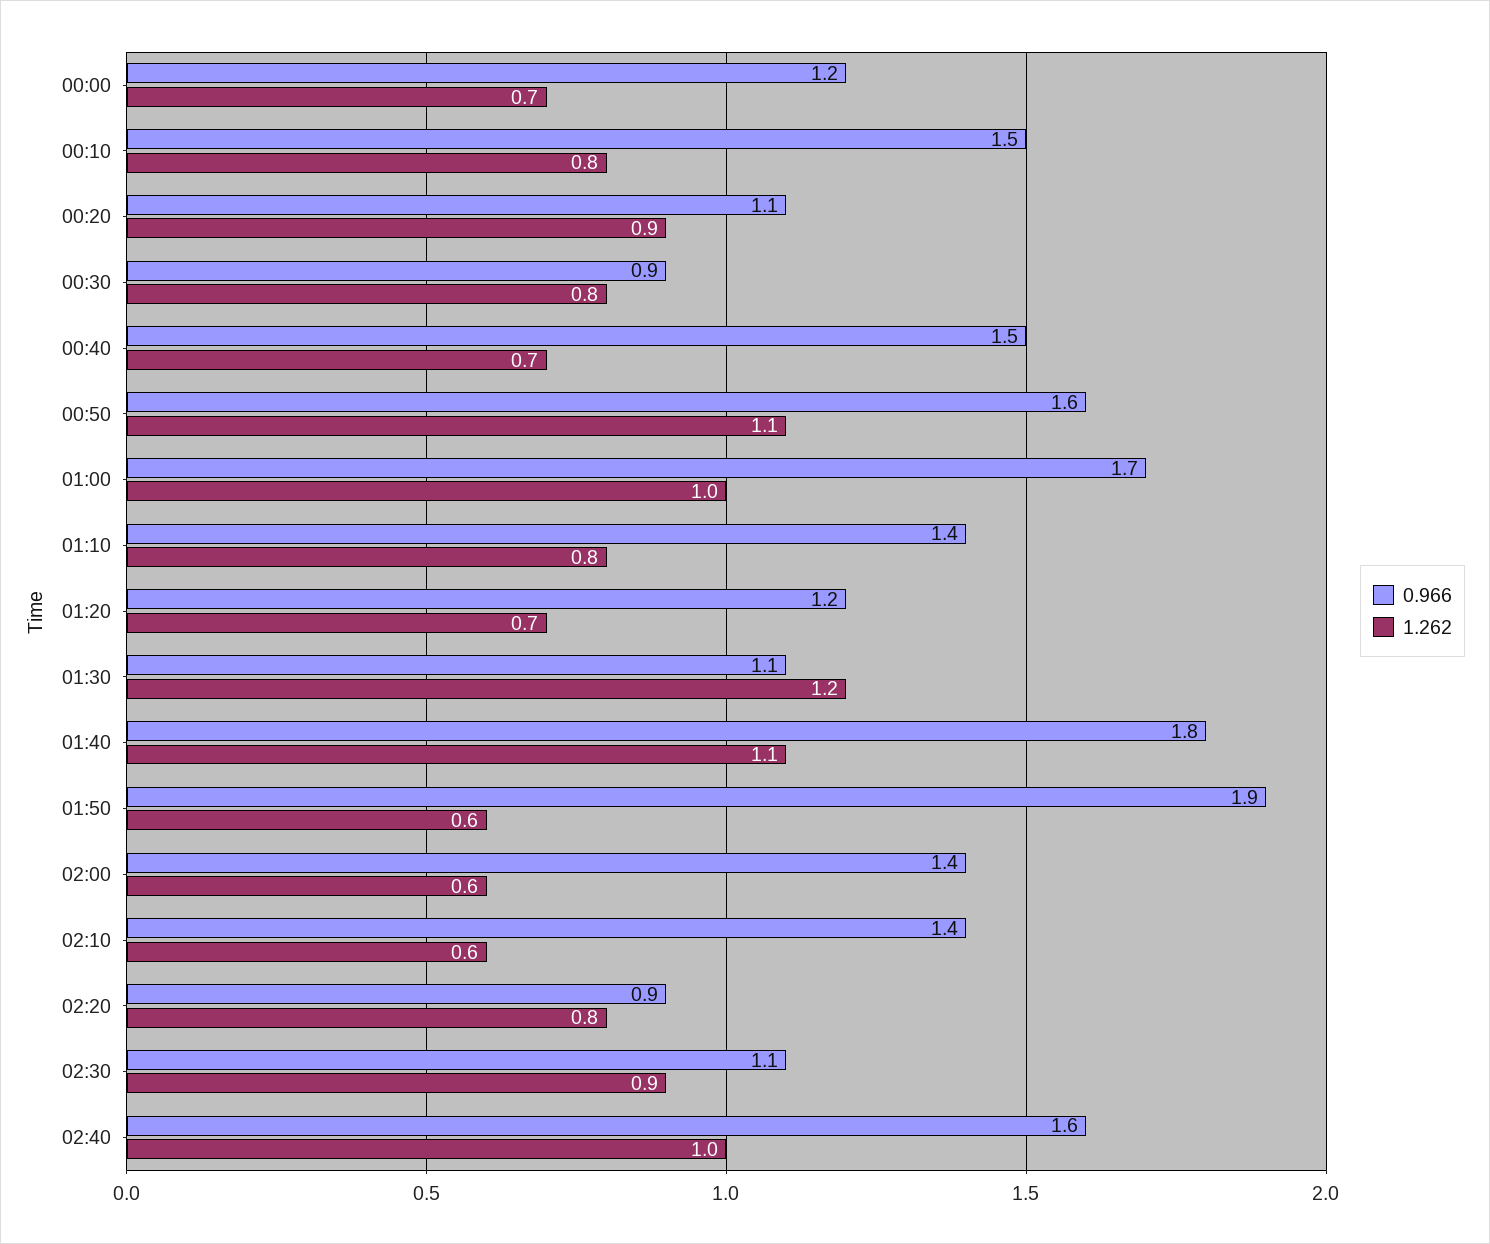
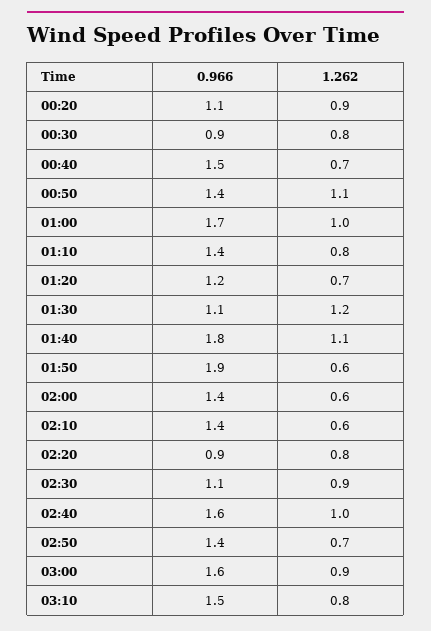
0.966, 00:00: 1.2 -> none
1.262, 00:00: 0.7 -> none
0.966, 00:10: 1.5 -> none
1.262, 00:10: 0.8 -> none
0.966, 00:50: 1.6 -> 1.4
0.966, 02:50: none -> 1.4
1.262, 02:50: none -> 0.7
0.966, 03:00: none -> 1.6
1.262, 03:00: none -> 0.9
0.966, 03:10: none -> 1.5
1.262, 03:10: none -> 0.8

